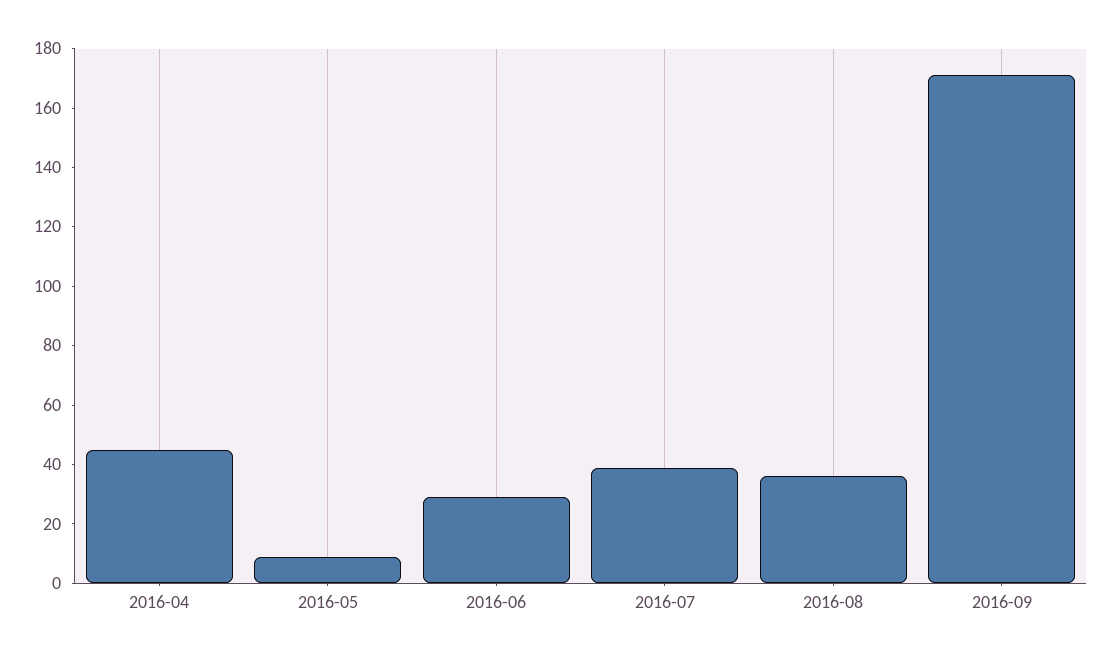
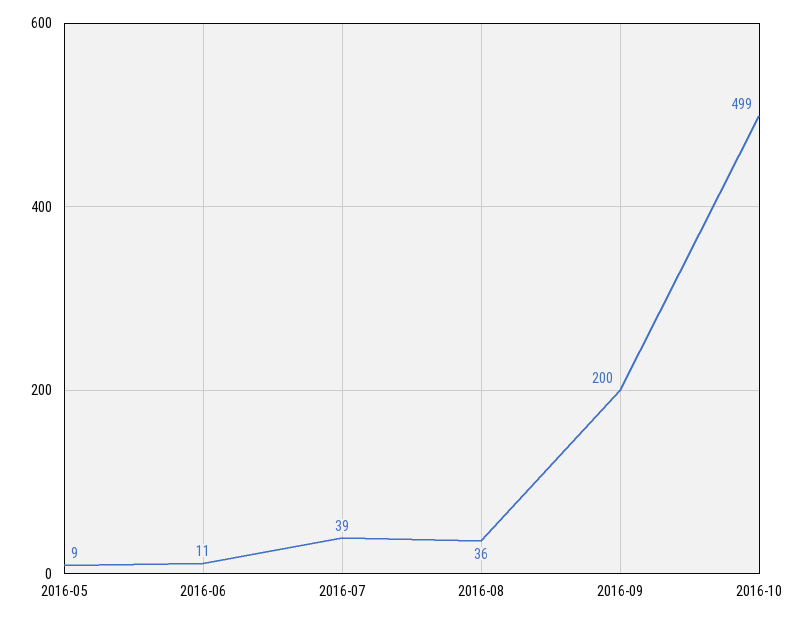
2016-04: 45 -> none
2016-06: 30 -> 11
2016-09: 170 -> 200
2016-10: none -> 499

